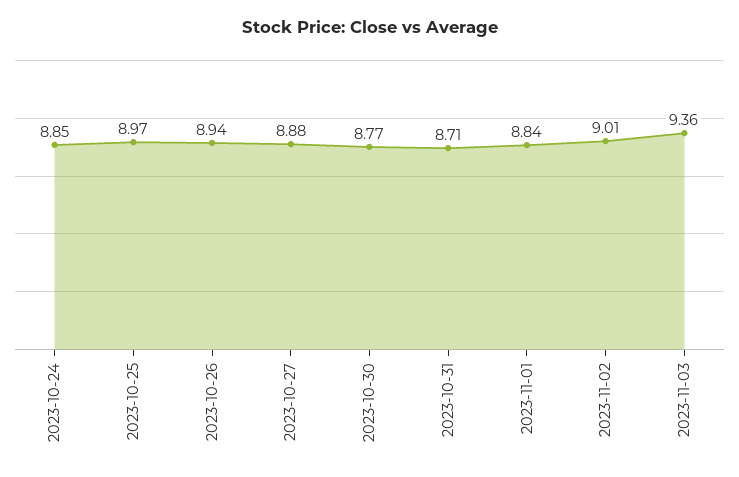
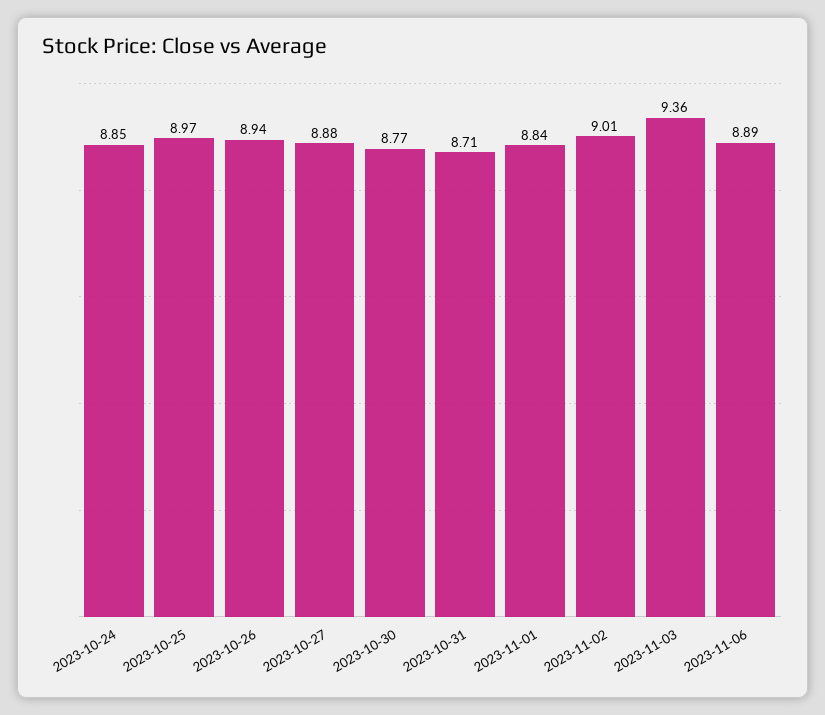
2023-11-06: none -> 8.89

